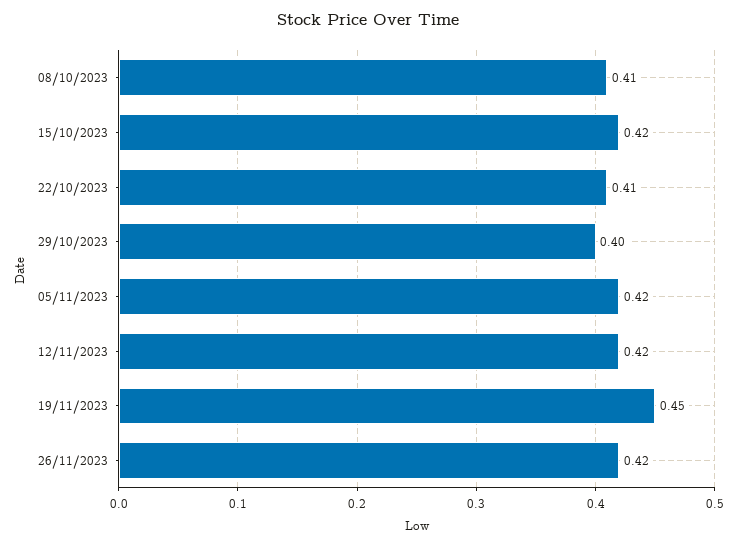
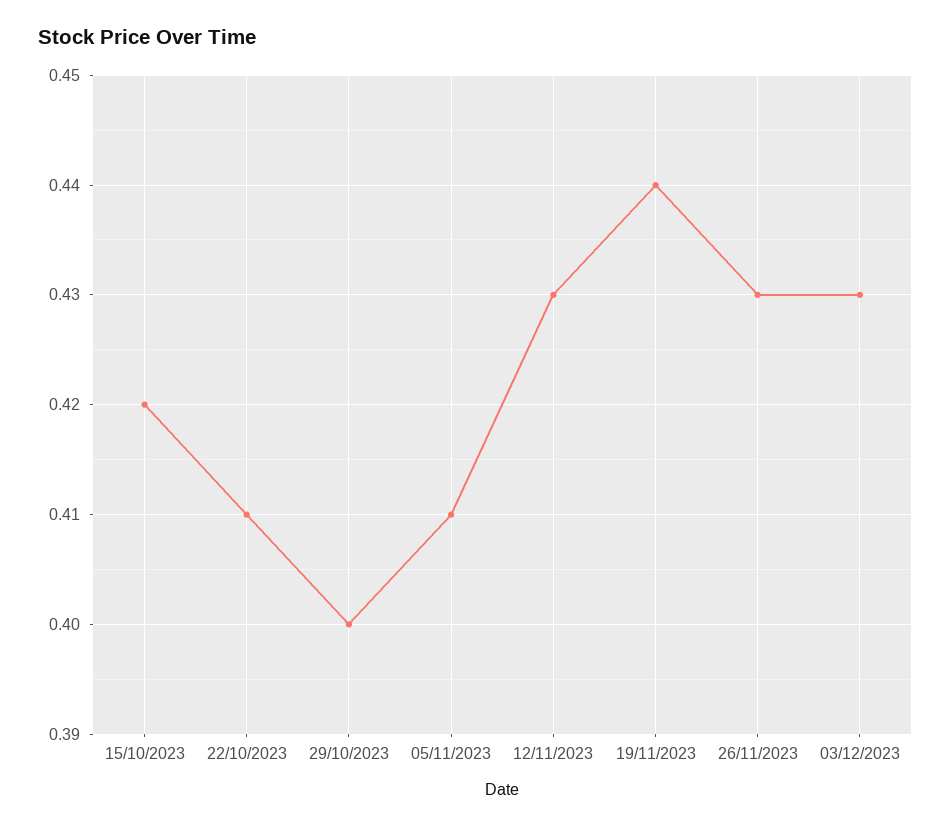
08/10/2023: 0.41 -> none
05/11/2023: 0.42 -> 0.41
12/11/2023: 0.42 -> 0.43
19/11/2023: 0.45 -> 0.44
26/11/2023: 0.42 -> 0.43
03/12/2023: none -> 0.43

